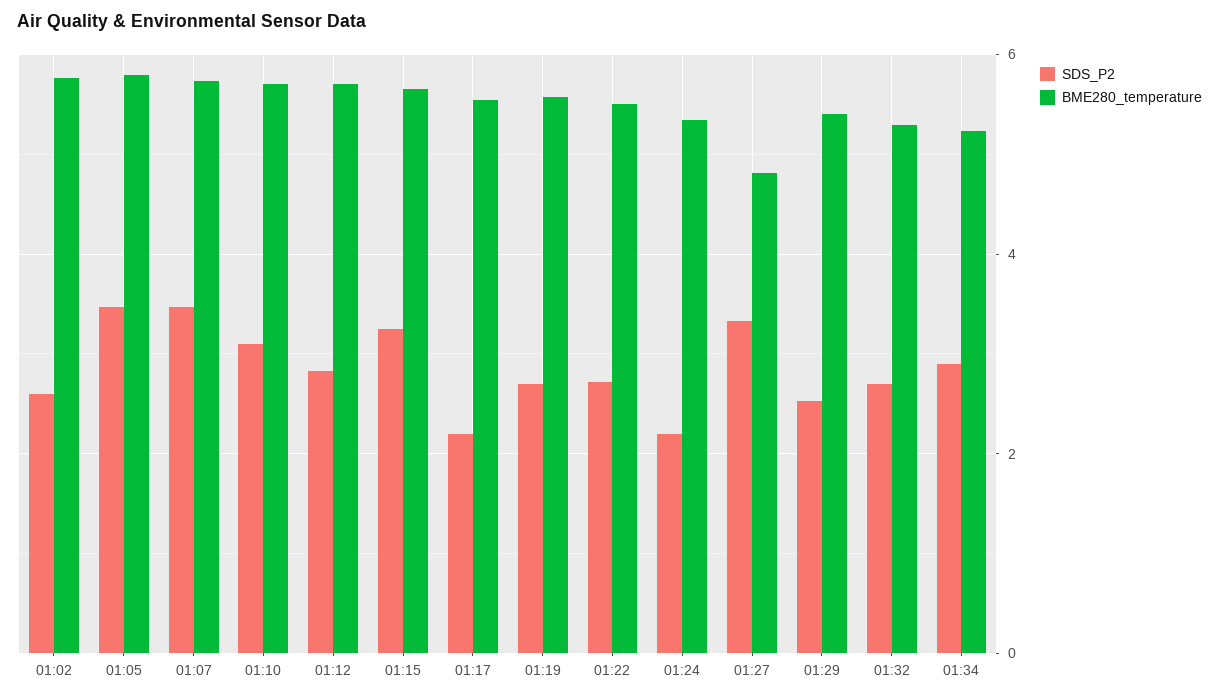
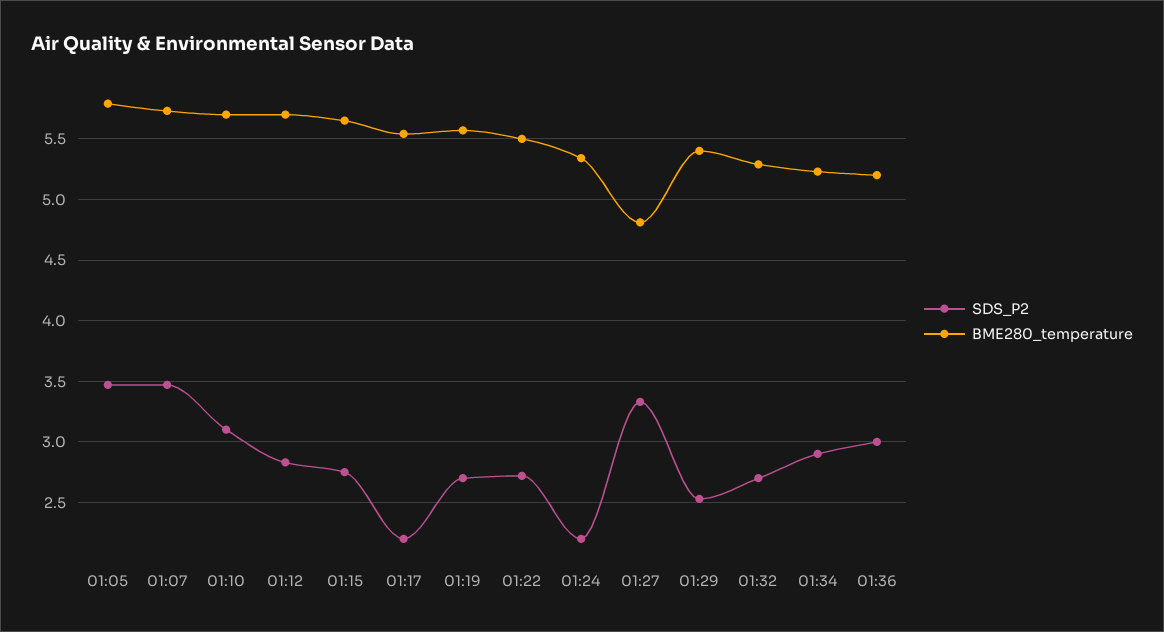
SDS_P2, 01:02: 2.6 -> none
BME280_temperature, 01:02: 5.8 -> none
SDS_P2, 01:15: 3.2 -> 2.75
SDS_P2, 01:36: none -> 3
BME280_temperature, 01:36: none -> 5.2

